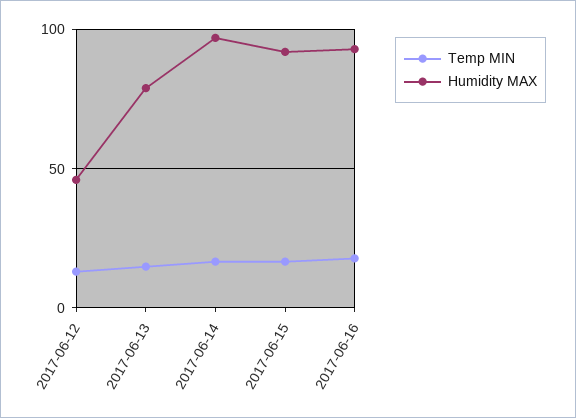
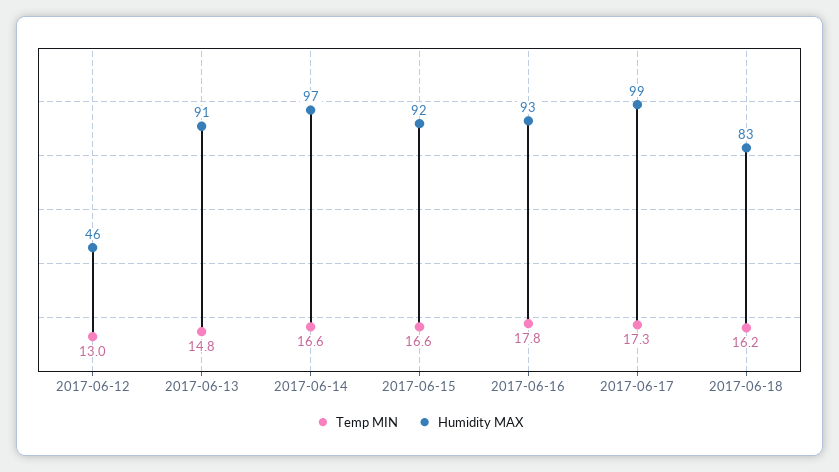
Humidity MAX, 2017-06-13: 80 -> 91
Temp MIN, 2017-06-17: none -> 17.3
Humidity MAX, 2017-06-17: none -> 99
Temp MIN, 2017-06-18: none -> 16.2
Humidity MAX, 2017-06-18: none -> 83

